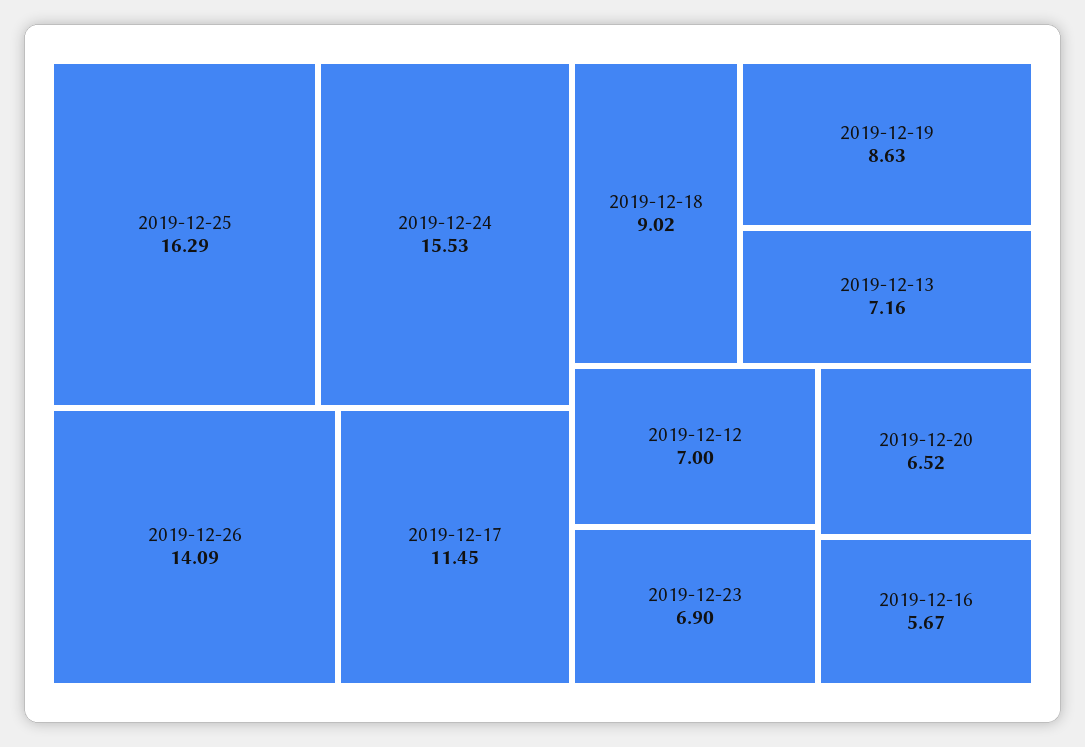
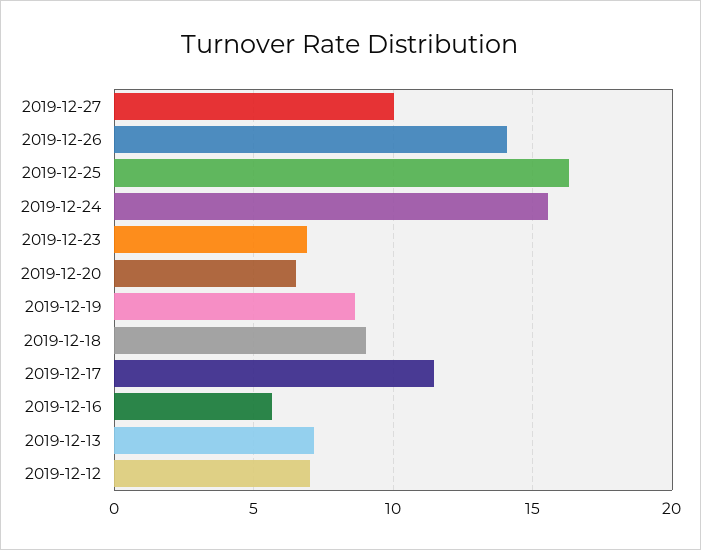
2019-12-27: none -> 10

